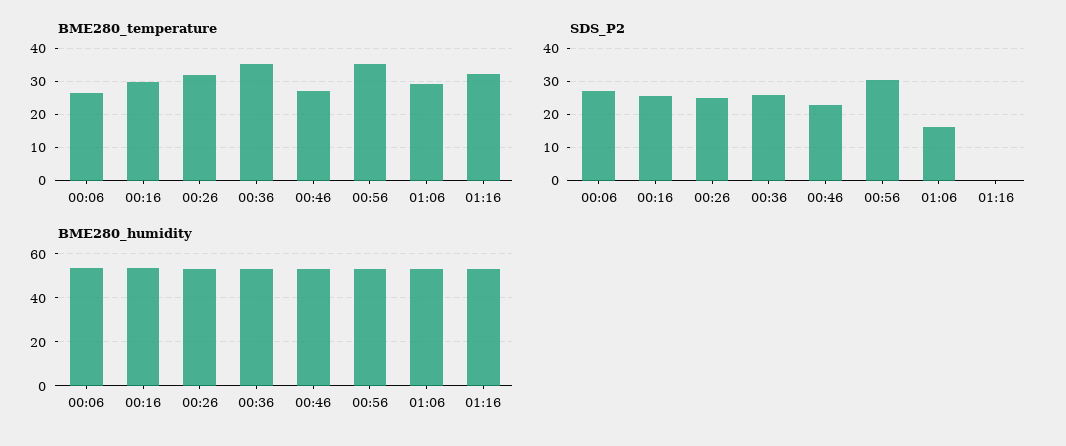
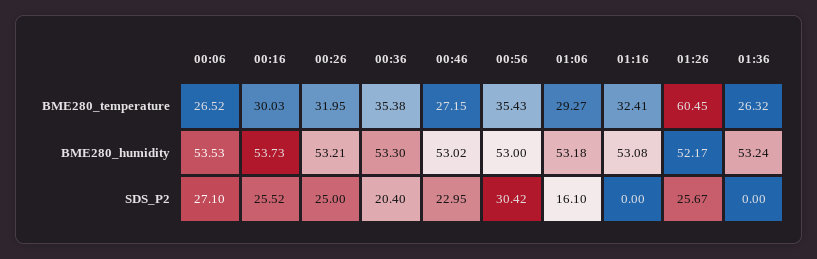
SDS_P2, 00:36: 26 -> 20.4
BME280_temperature, 01:26: none -> 60.45
BME280_temperature, 01:36: none -> 26.32
BME280_humidity, 01:26: none -> 52.17
BME280_humidity, 01:36: none -> 53.24
SDS_P2, 01:26: none -> 25.67
SDS_P2, 01:36: none -> 0

